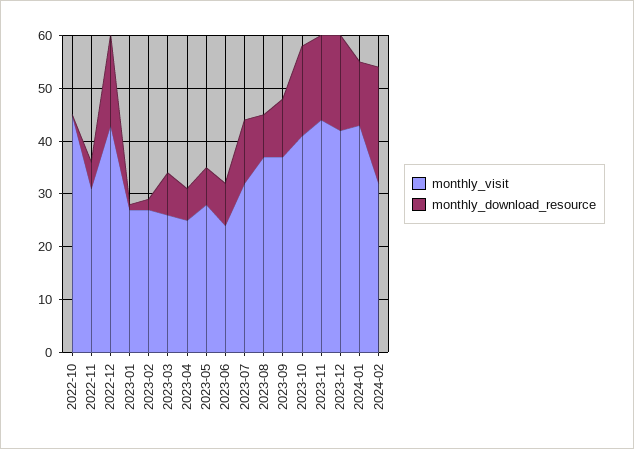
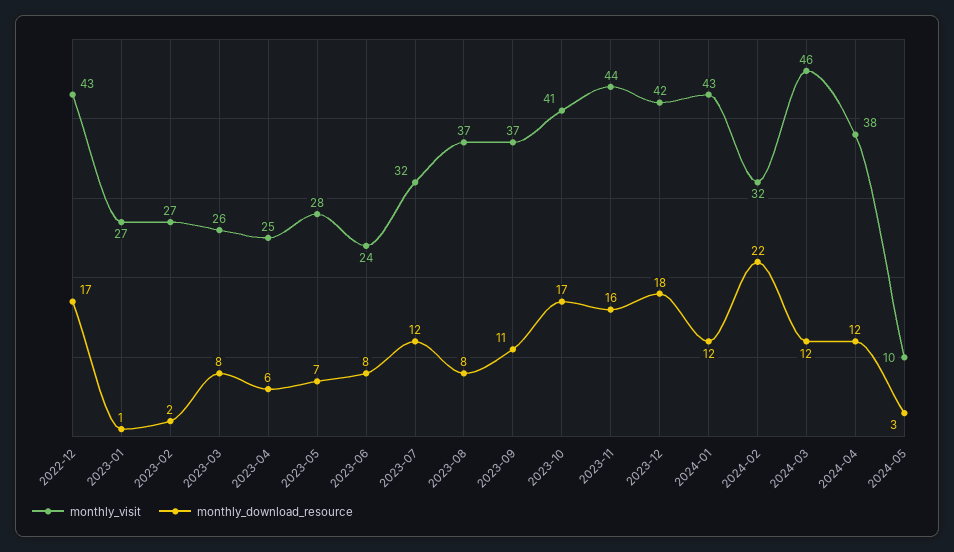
monthly_visit, 2022-10: 45 -> none
monthly_download_resource, 2022-10: 0 -> none
monthly_visit, 2022-11: 30 -> none
monthly_download_resource, 2022-11: 5 -> none
monthly_visit, 2024-03: none -> 46
monthly_download_resource, 2024-03: none -> 12
monthly_visit, 2024-04: none -> 38
monthly_download_resource, 2024-04: none -> 12
monthly_visit, 2024-05: none -> 10
monthly_download_resource, 2024-05: none -> 3

